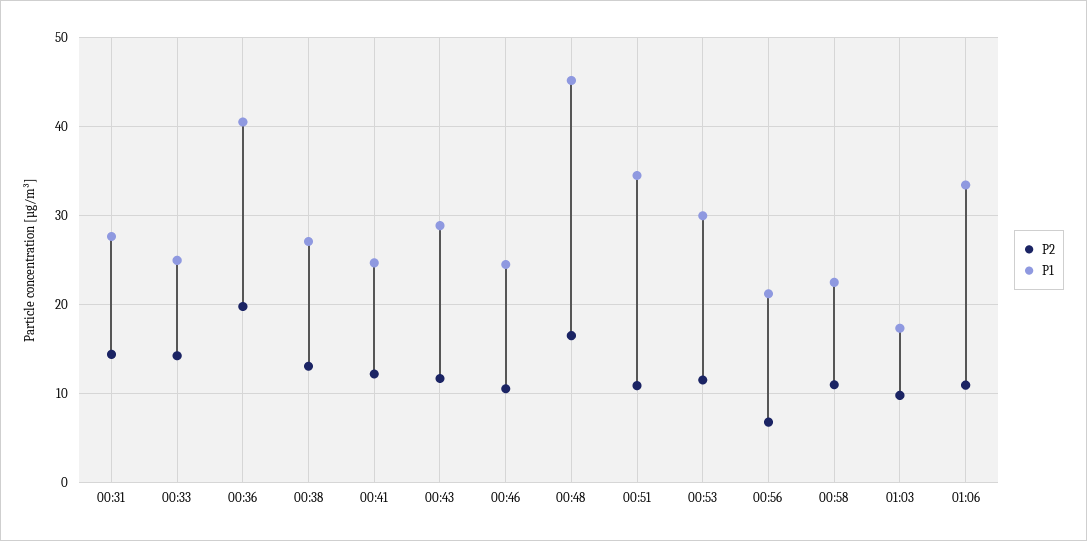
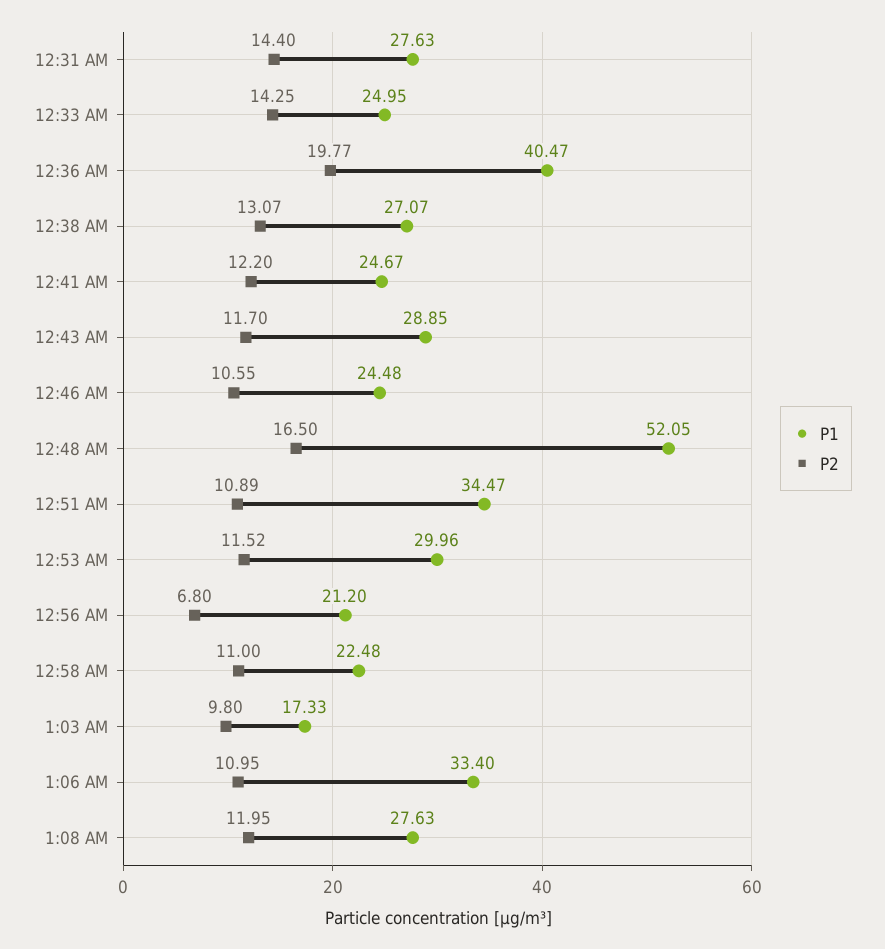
P1, 00:48: 45 -> 52.05
P1, 1:08 AM: none -> 27.63
P2, 1:08 AM: none -> 11.95

